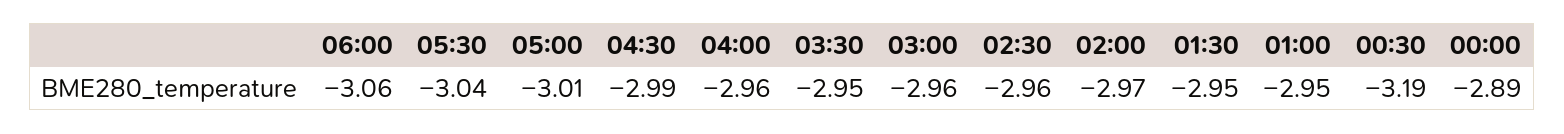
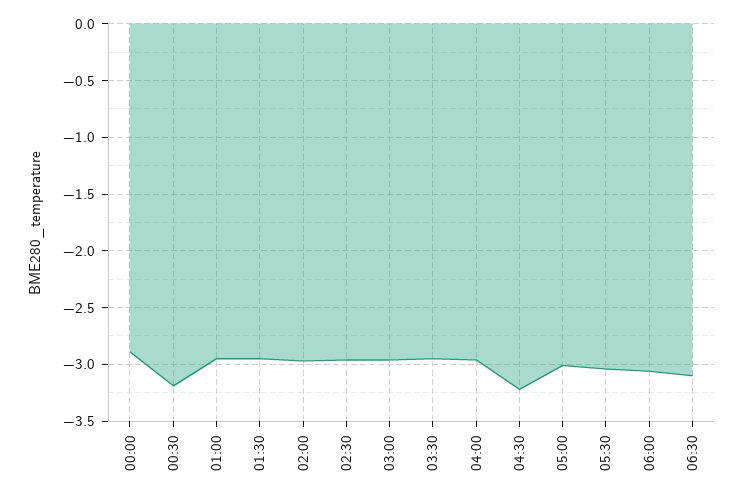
04:30: -2.99 -> -3.2
06:30: none -> -3.1

